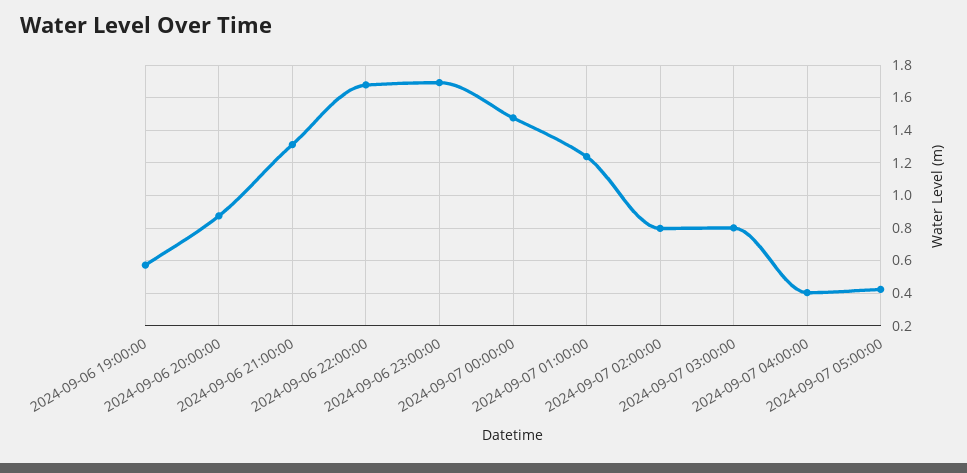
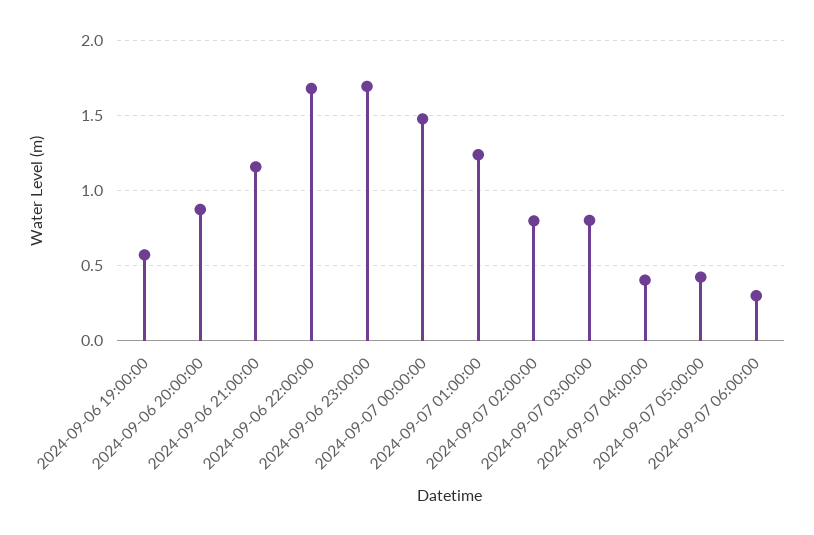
2024-09-06 21:00:00: 1.3 -> 1.15
2024-09-07 06:00:00: none -> 0.3

